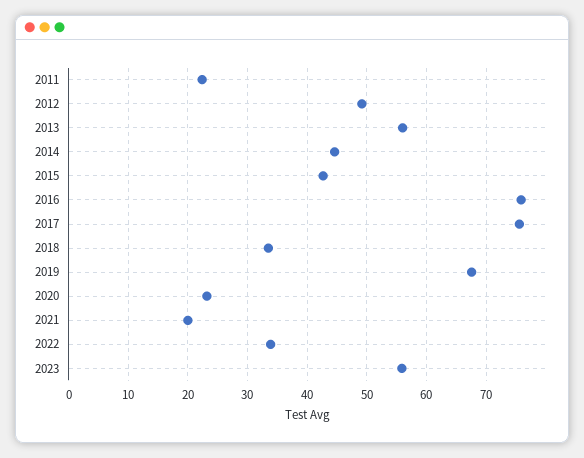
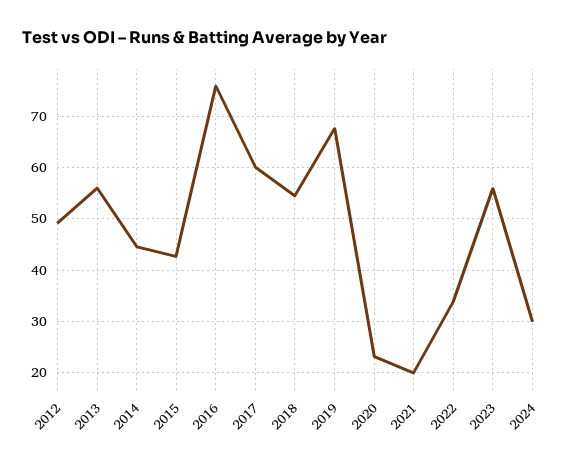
2011: 22 -> none
2017: 76 -> 60
2018: 34 -> 54
2024: none -> 30

